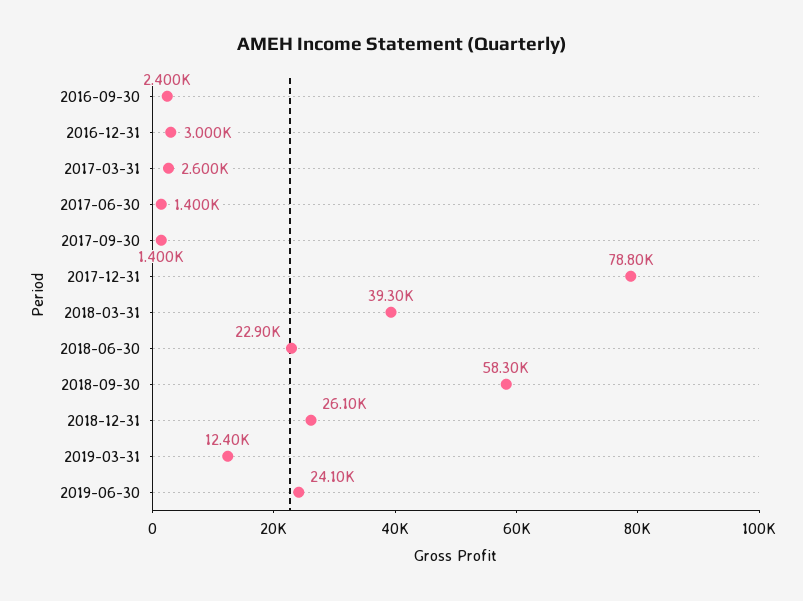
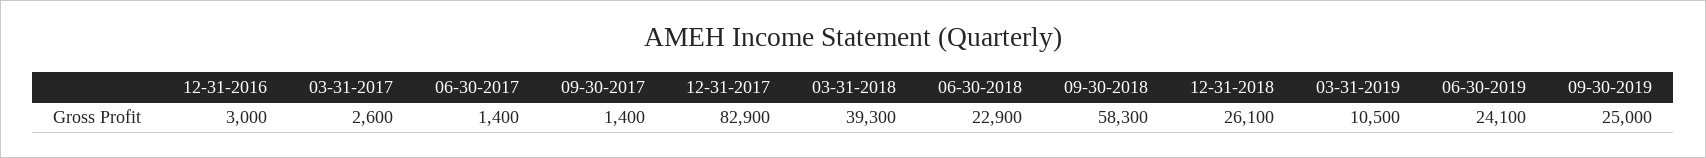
2016-09-30: 2400 -> none
2017-12-31: 78800 -> 82900
2019-03-31: 12400 -> 10500
09-30-2019: none -> 25000

